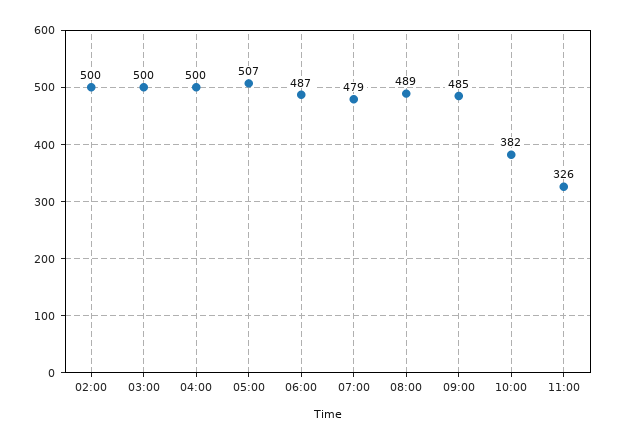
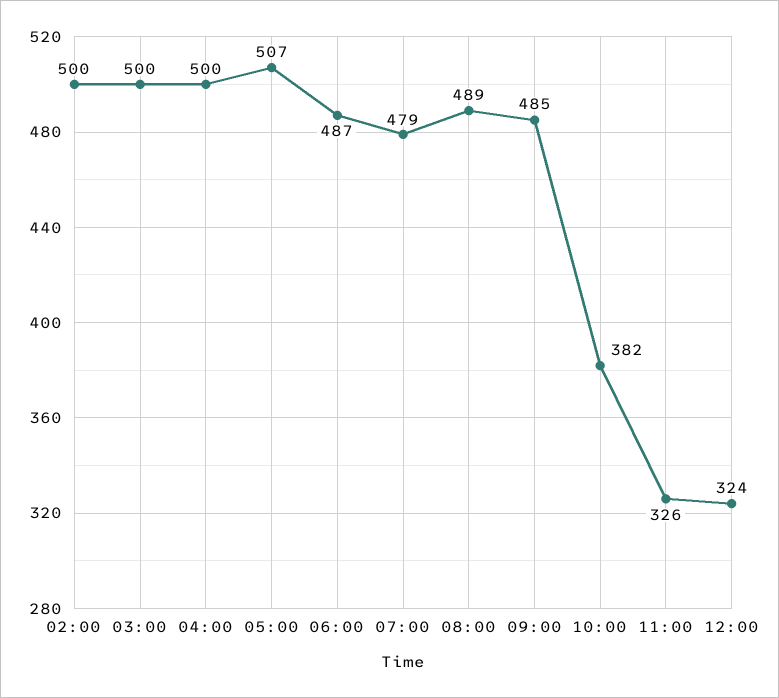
12:00: none -> 324

